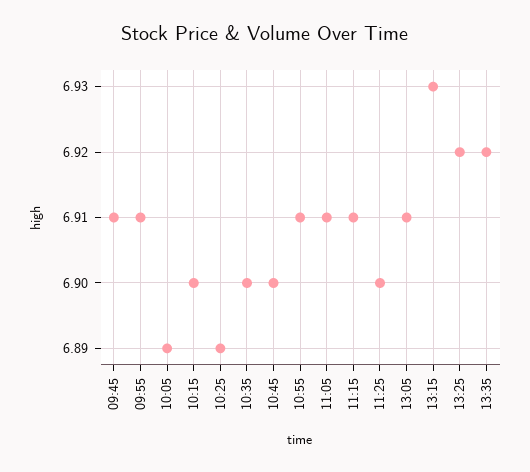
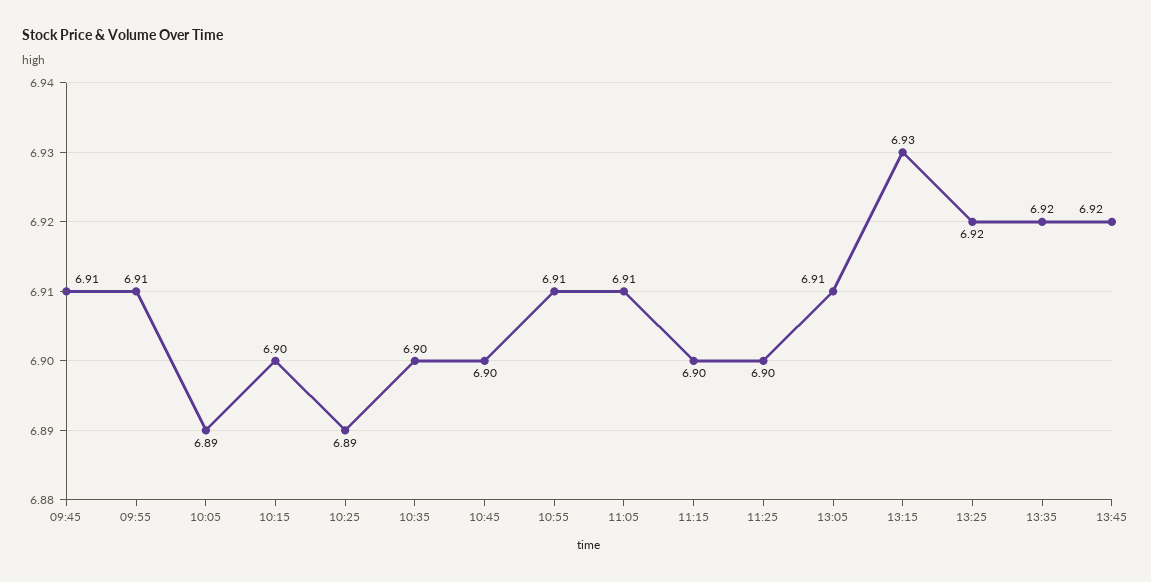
11:15: 6.91 -> 6.9
13:45: none -> 6.92

